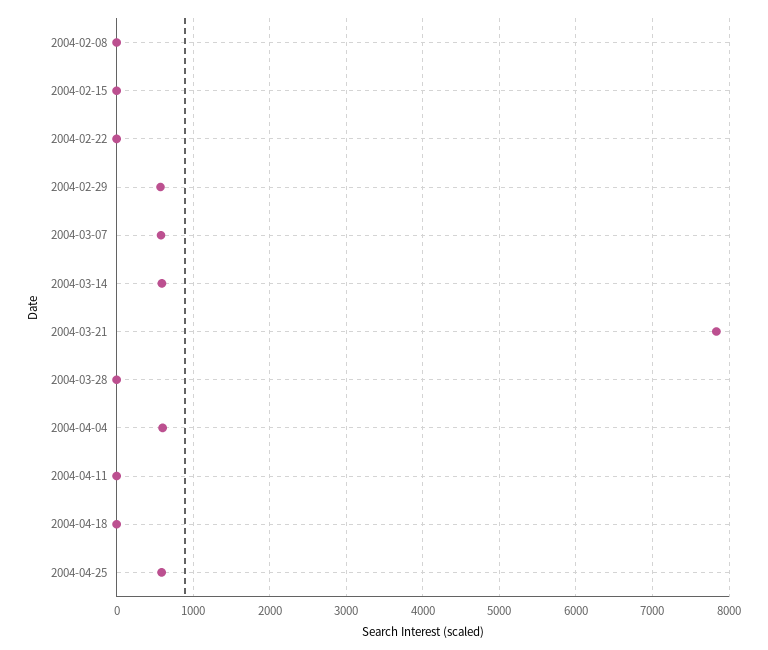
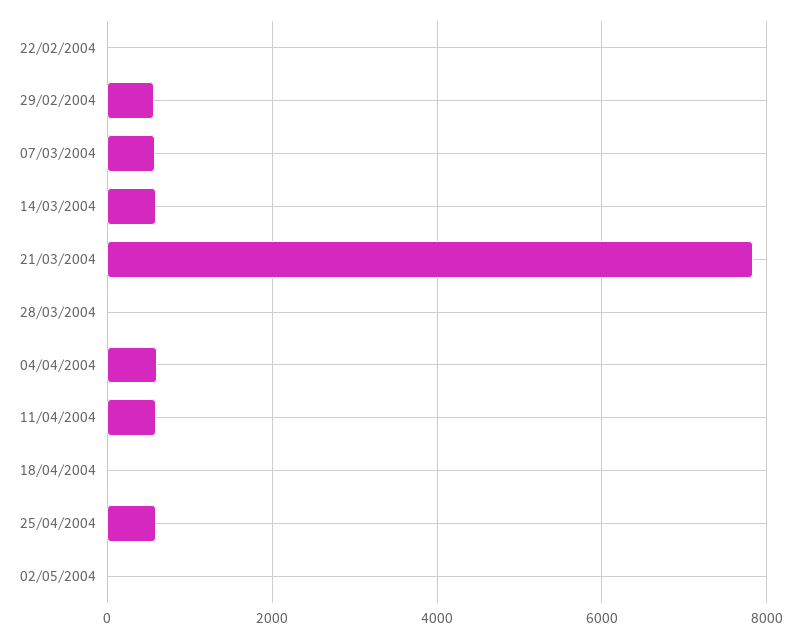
2004-02-08: 0 -> none
2004-02-15: 0 -> none
2004-04-11: 0 -> 600
02/05/2004: none -> 0

